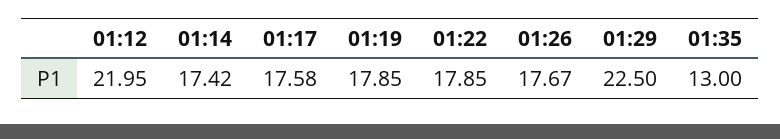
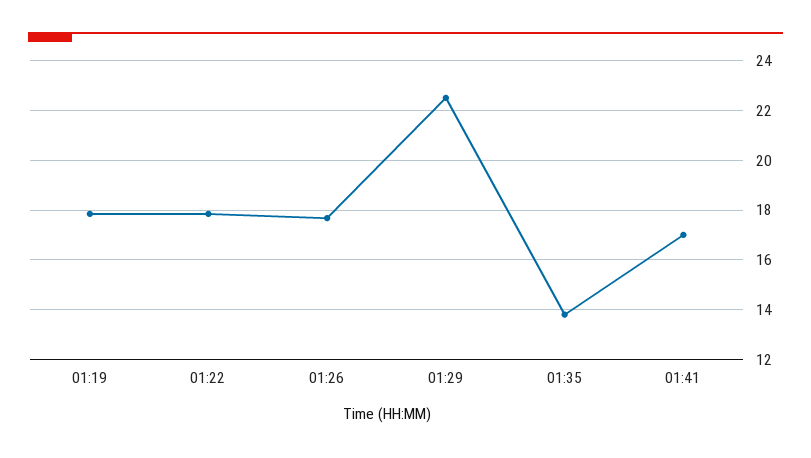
01:12: 21.95 -> none
01:14: 17.42 -> none
01:17: 17.58 -> none
01:35: 13 -> 13.75
01:41: none -> 17

